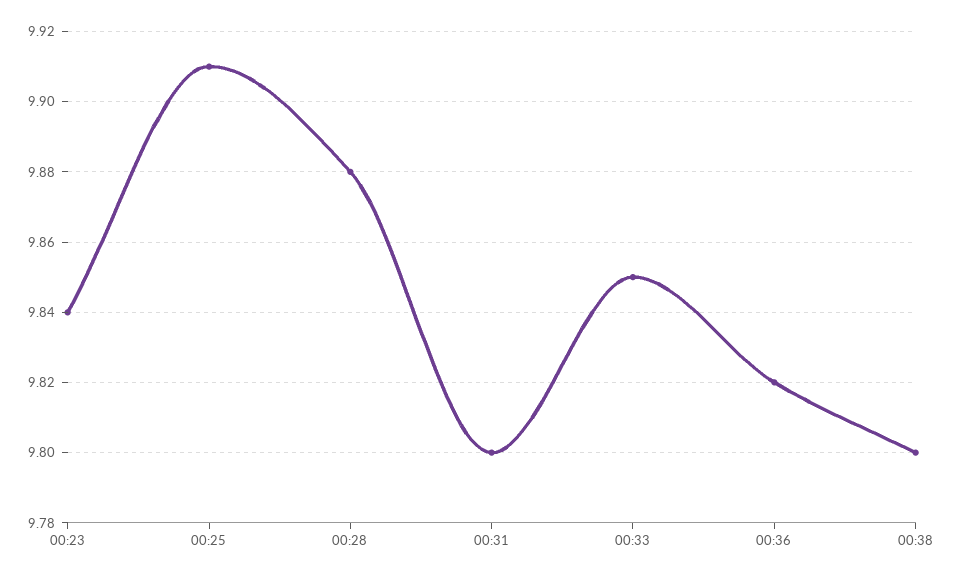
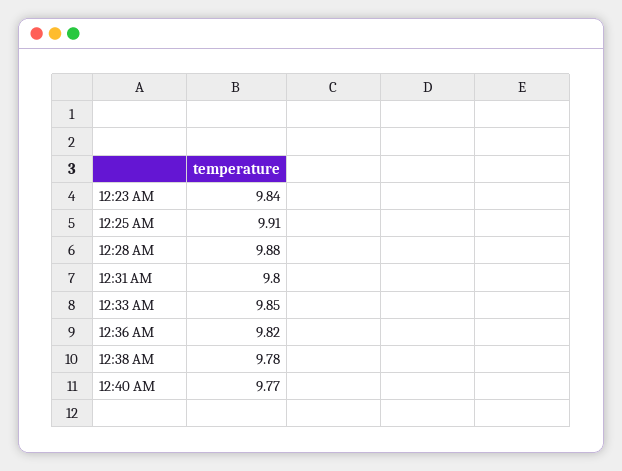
00:38: 9.8 -> 9.78
12:40 AM: none -> 9.77

